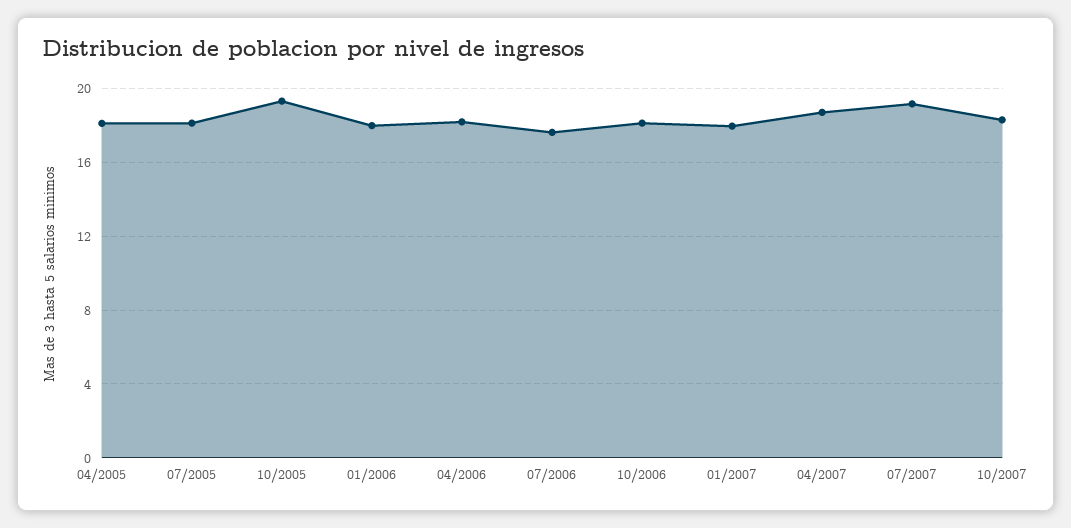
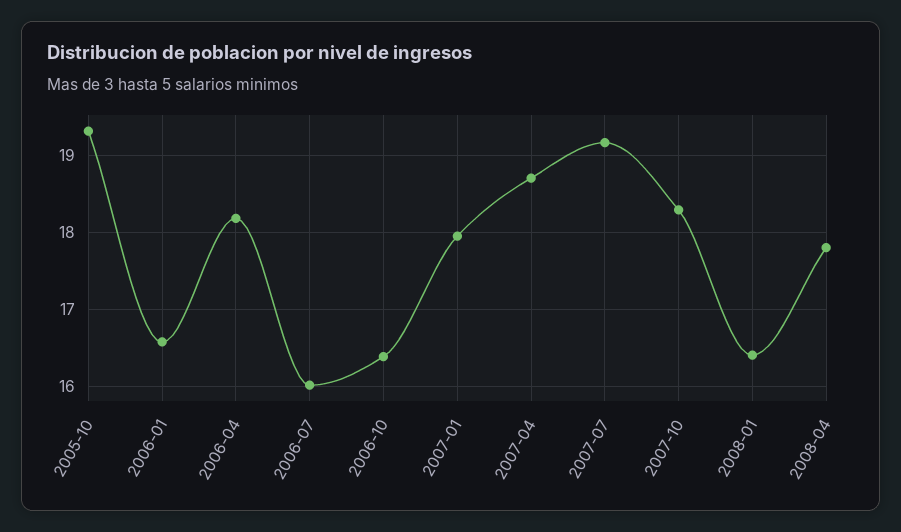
04/2005: 18 -> none
07/2005: 18 -> none
01/2006: 18 -> 16.6
07/2006: 17.5 -> 16
10/2006: 18 -> 16.4
2008-01: none -> 16.4
2008-04: none -> 17.8

